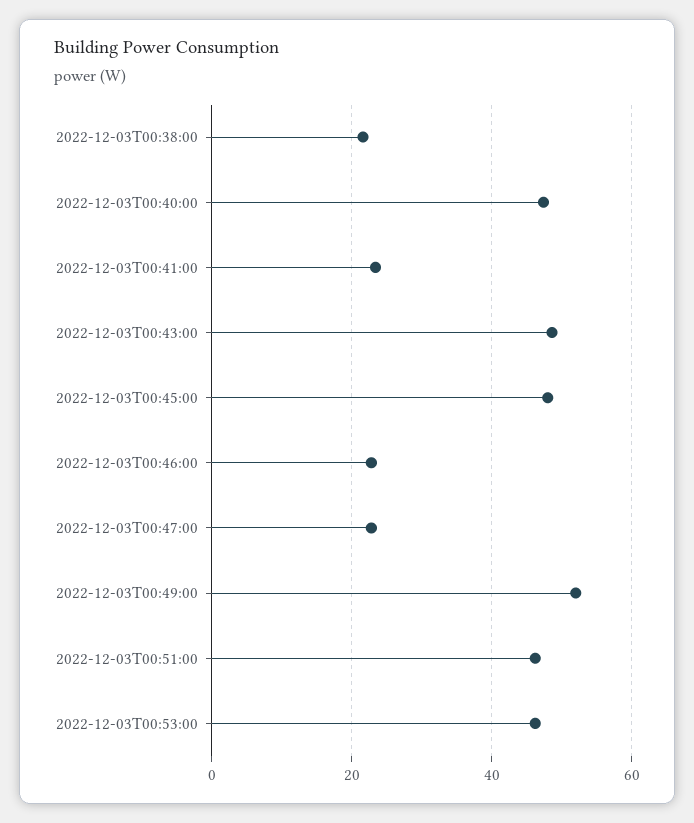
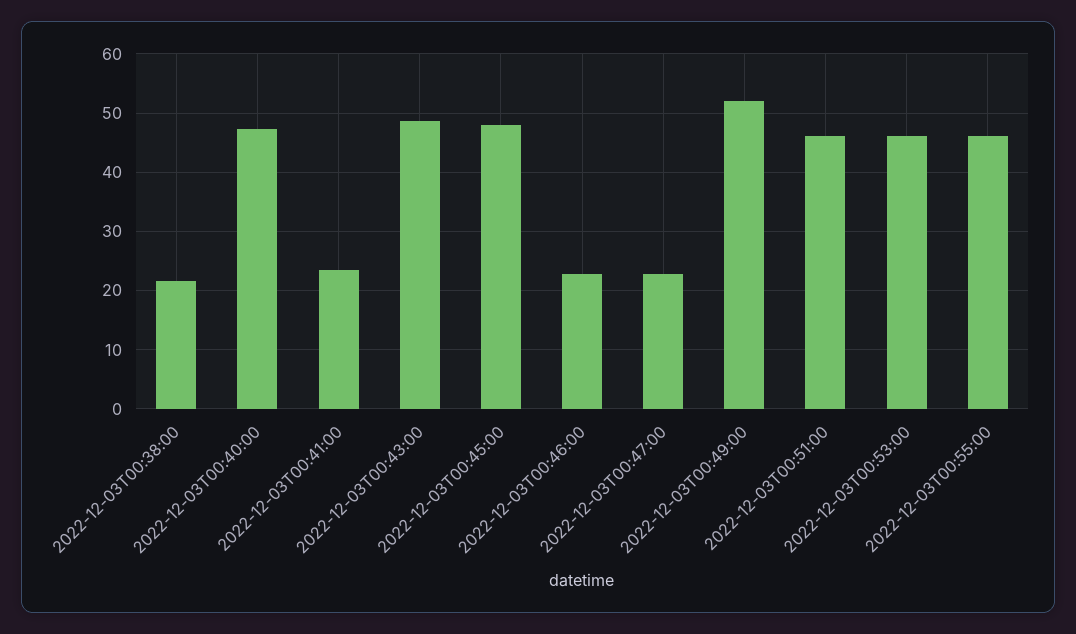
2022-12-03T00:55:00: none -> 46

